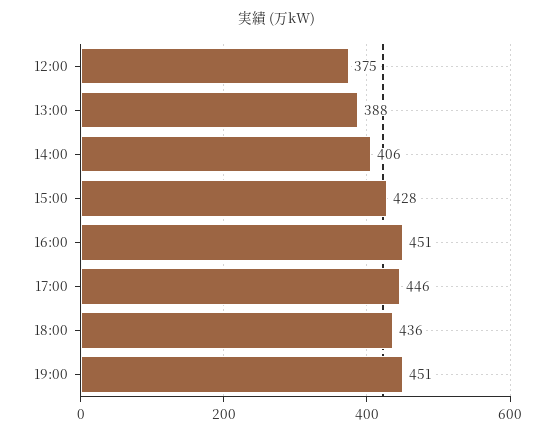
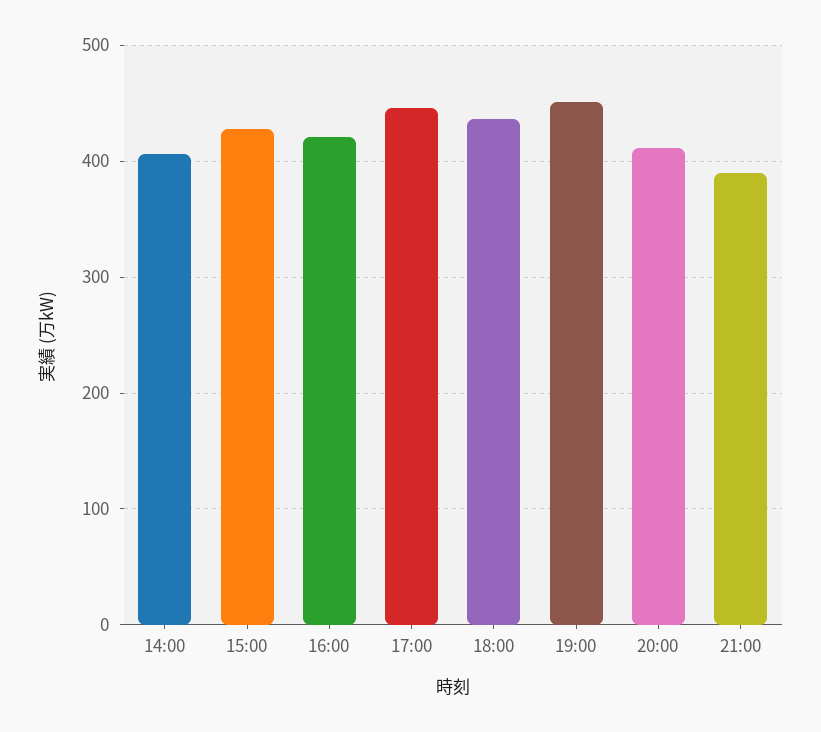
12:00: 375 -> none
13:00: 388 -> none
16:00: 451 -> 420
20:00: none -> 410
21:00: none -> 390

